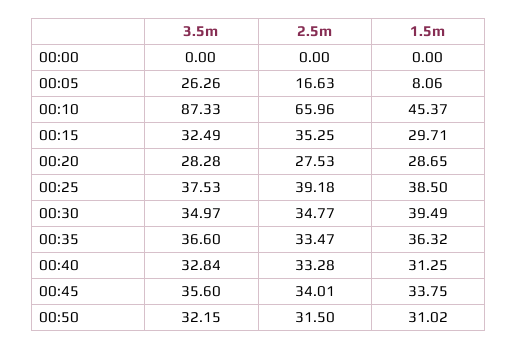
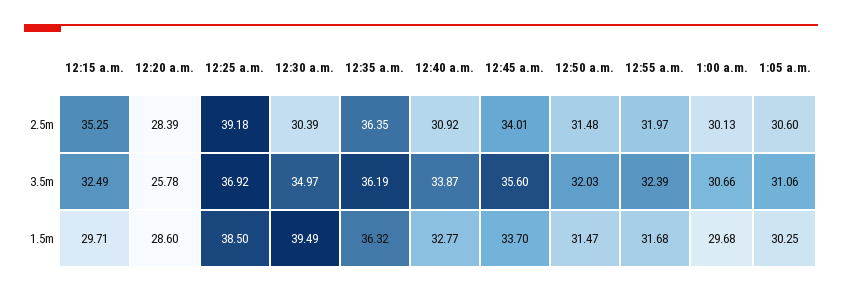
3.5m, 00:00: 0 -> none
2.5m, 00:00: 0 -> none
1.5m, 00:00: 0 -> none
3.5m, 00:05: 26.26 -> none
2.5m, 00:05: 16.63 -> none
1.5m, 00:05: 8.06 -> none
3.5m, 00:10: 87.33 -> none
2.5m, 00:10: 65.96 -> none
1.5m, 00:10: 45.37 -> none
3.5m, 00:20: 28.28 -> 25.78
2.5m, 00:20: 27.53 -> 28.39
1.5m, 00:20: 28.65 -> 28.6
3.5m, 00:25: 37.53 -> 36.92
2.5m, 00:30: 34.77 -> 30.39
3.5m, 00:35: 36.6 -> 36.19
2.5m, 00:35: 33.47 -> 36.35
3.5m, 00:40: 32.84 -> 33.87
2.5m, 00:40: 33.28 -> 30.92
1.5m, 00:40: 31.25 -> 32.77
1.5m, 00:45: 33.75 -> 33.7
3.5m, 00:50: 32.15 -> 32.03
2.5m, 00:50: 31.5 -> 31.48
1.5m, 00:50: 31.02 -> 31.47
2.5m, 12:55 a.m.: none -> 31.97
2.5m, 1:00 a.m.: none -> 30.13
2.5m, 1:05 a.m.: none -> 30.6
3.5m, 12:55 a.m.: none -> 32.39
3.5m, 1:00 a.m.: none -> 30.66
3.5m, 1:05 a.m.: none -> 31.06
1.5m, 12:55 a.m.: none -> 31.68
1.5m, 1:00 a.m.: none -> 29.68
1.5m, 1:05 a.m.: none -> 30.25

